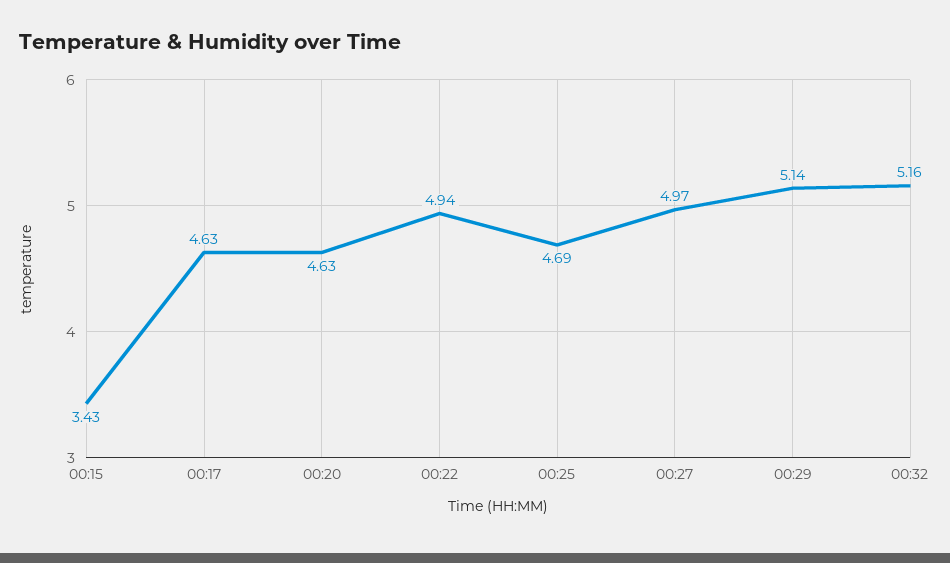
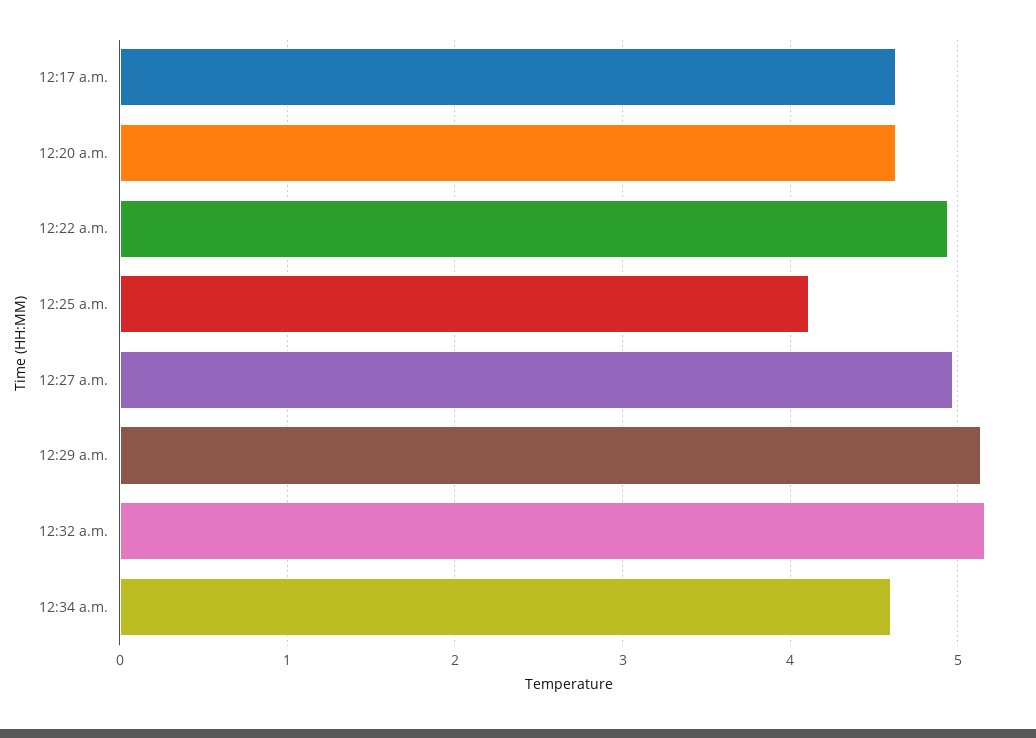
00:15: 3.43 -> none
00:25: 4.69 -> 4.1
12:34 a.m.: none -> 4.6

